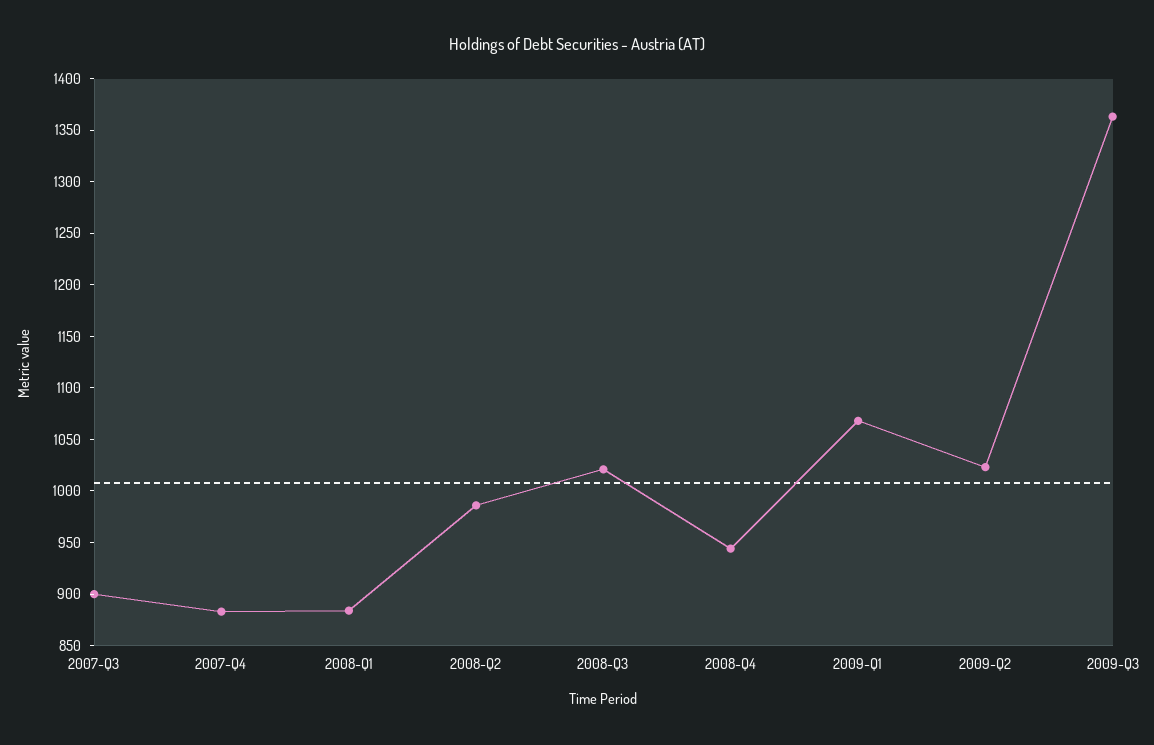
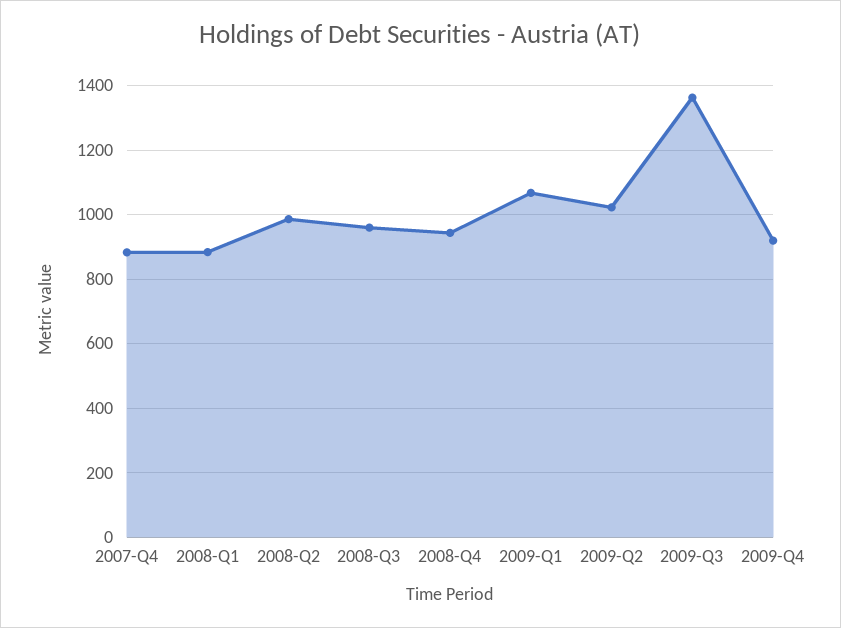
2007-Q3: 900 -> none
2008-Q3: 1020 -> 960
2009-Q4: none -> 920

